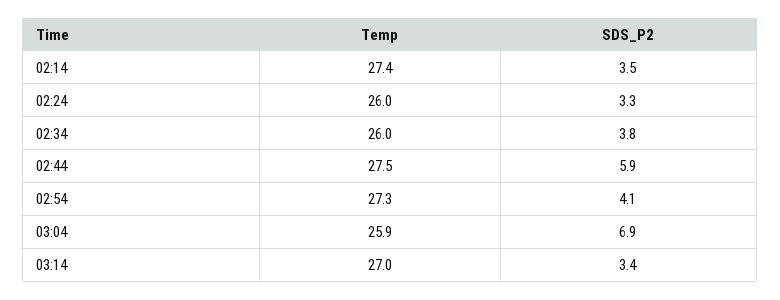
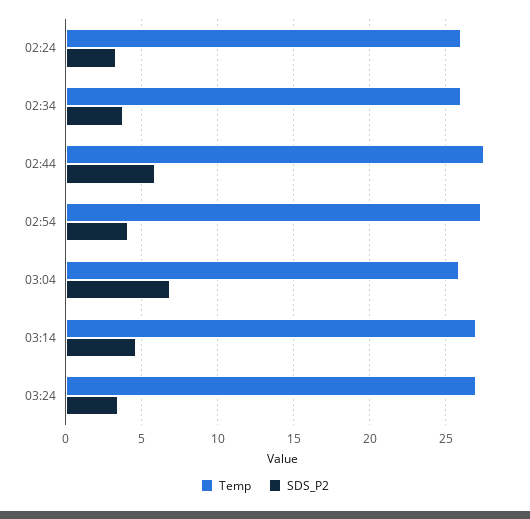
Temp, 02:14: 27.4 -> none
SDS_P2, 02:14: 3.5 -> none
SDS_P2, 03:14: 3.4 -> 4.5
Temp, 03:24: none -> 27
SDS_P2, 03:24: none -> 3.5

